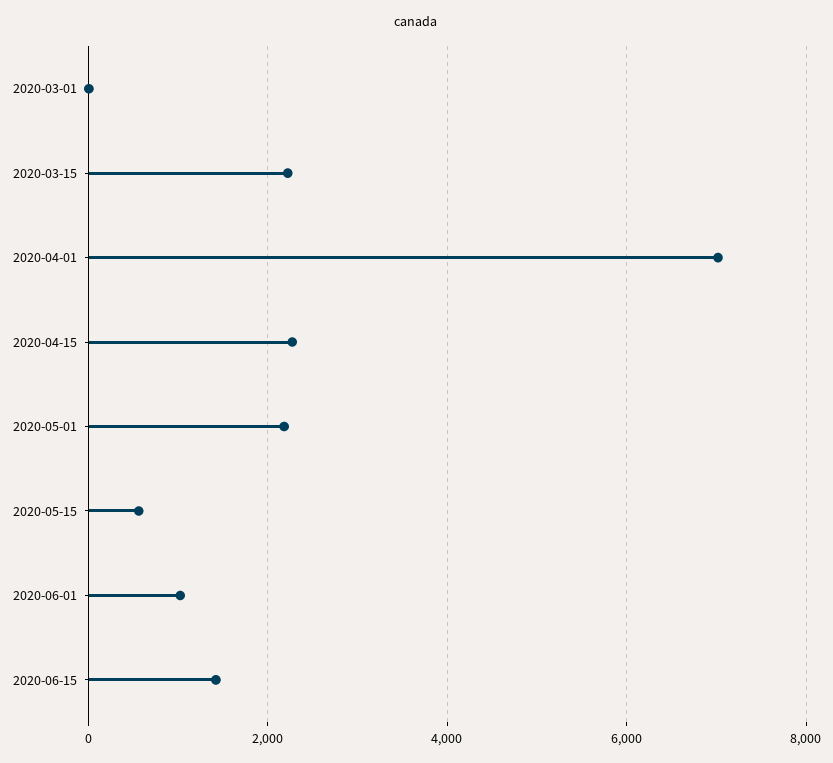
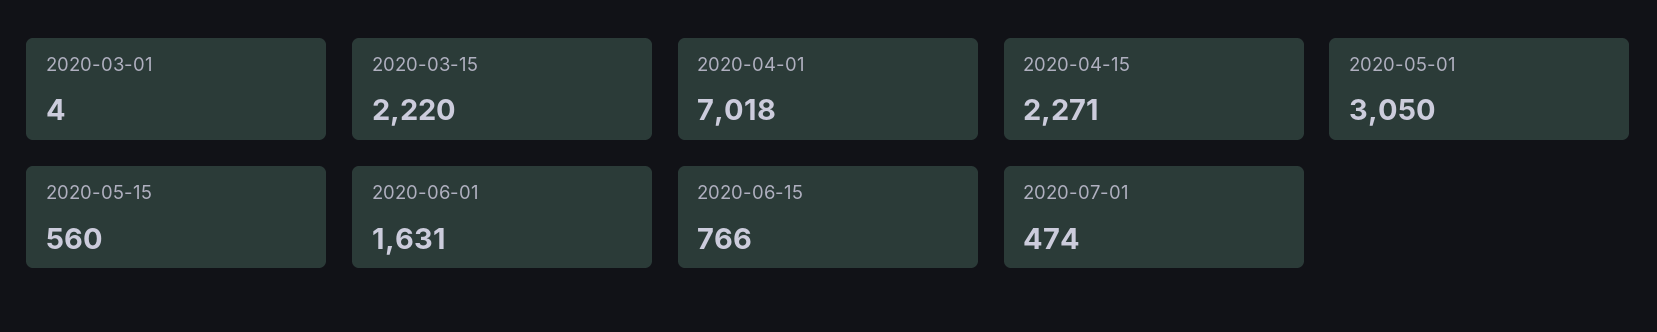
2020-05-01: 2200 -> 3050
2020-06-01: 1000 -> 1631
2020-06-15: 1400 -> 766
2020-07-01: none -> 474

